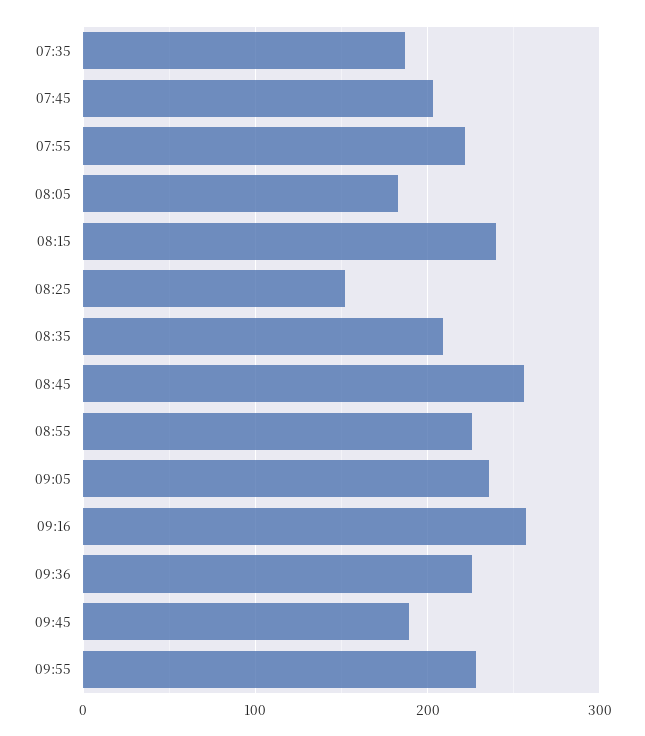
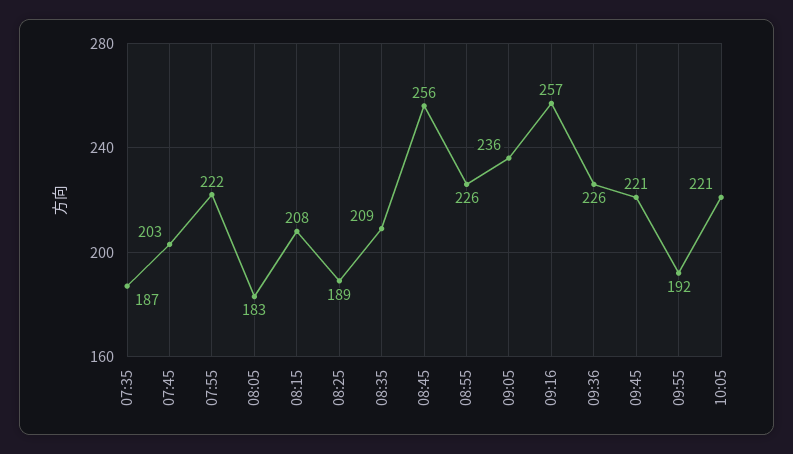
08:15: 240 -> 208
08:25: 150 -> 189
09:45: 190 -> 221
09:55: 230 -> 192
10:05: none -> 221

